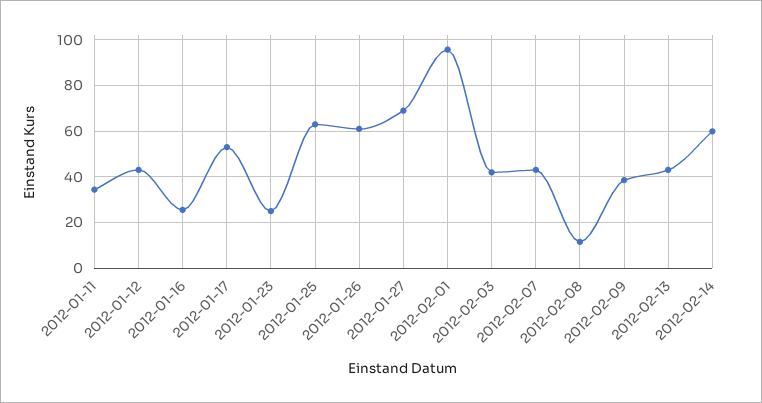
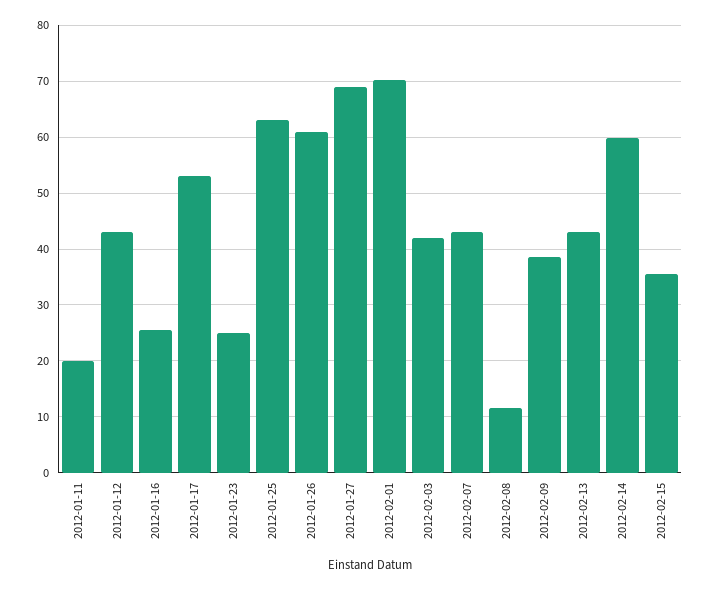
2012-01-11: 35 -> 20
2012-02-01: 95 -> 70
2012-02-15: none -> 36

